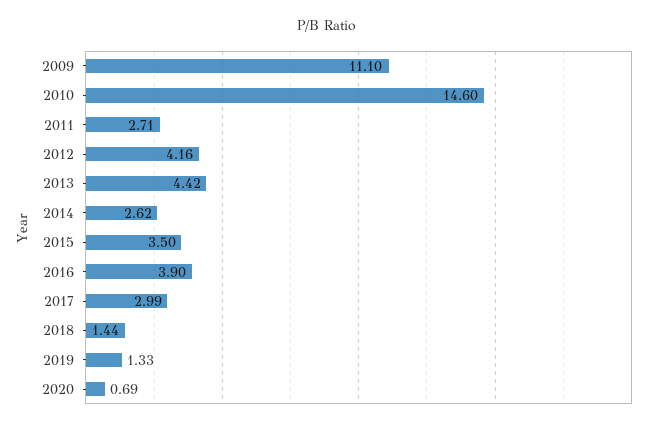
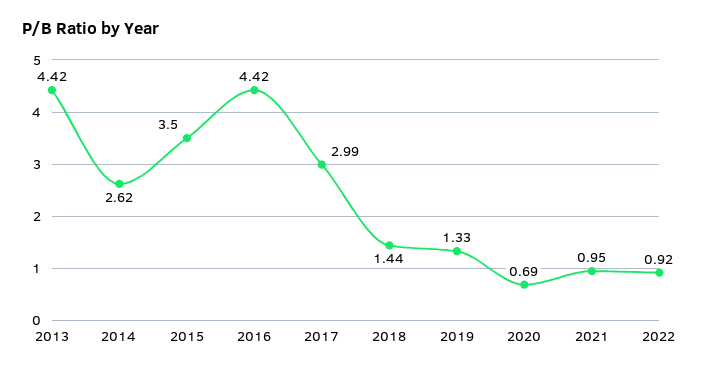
2009: 11.1 -> none
2010: 14.6 -> none
2011: 2.71 -> none
2012: 4.16 -> none
2016: 3.9 -> 4.42
2021: none -> 0.95
2022: none -> 0.92

